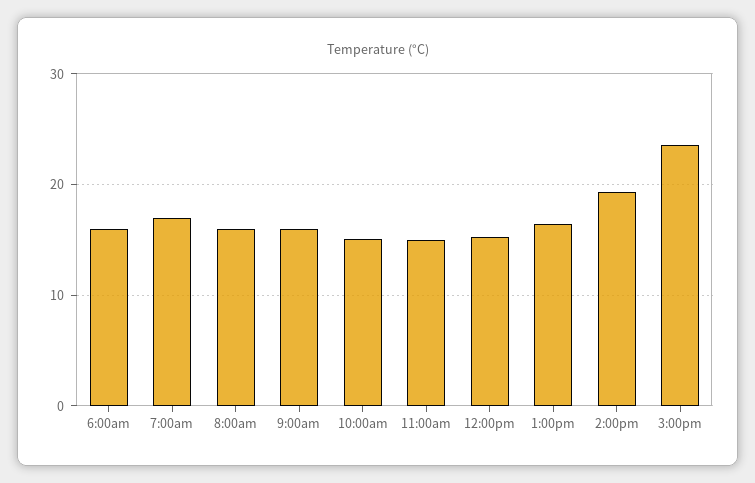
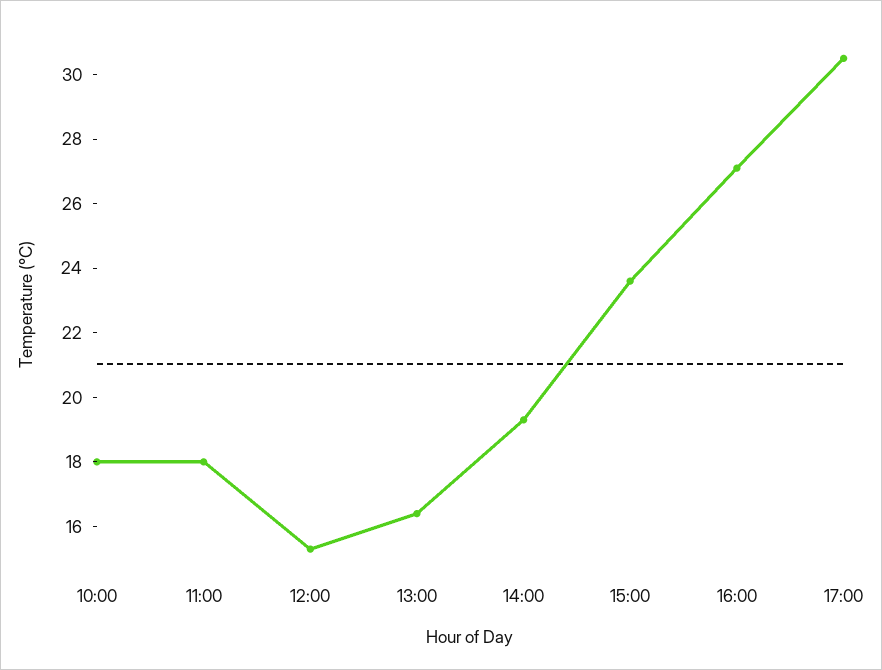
6:00am: 16 -> none
7:00am: 17 -> none
8:00am: 16 -> none
9:00am: 16 -> none
10:00am: 15 -> 18
11:00am: 15 -> 18
16:00: none -> 27
17:00: none -> 30.5

